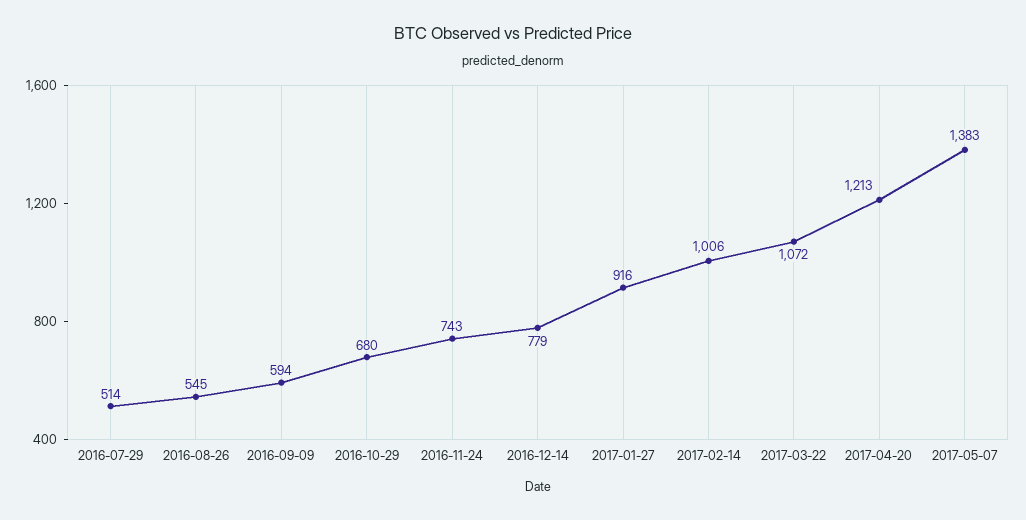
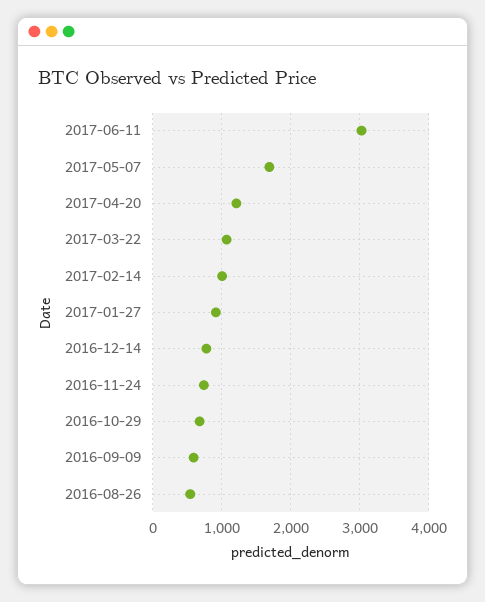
2016-07-29: 514 -> none
2017-05-07: 1383 -> 1700
2017-06-11: none -> 3000

